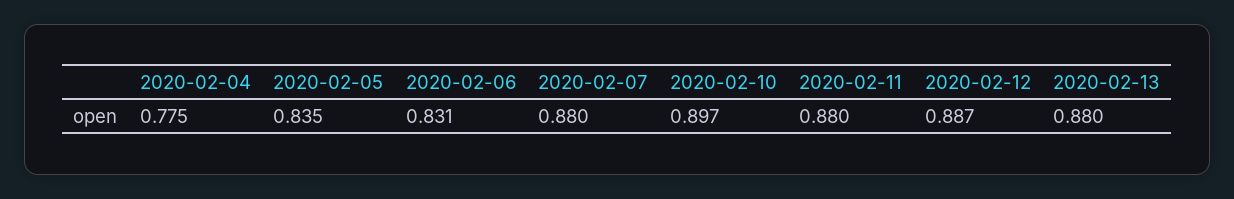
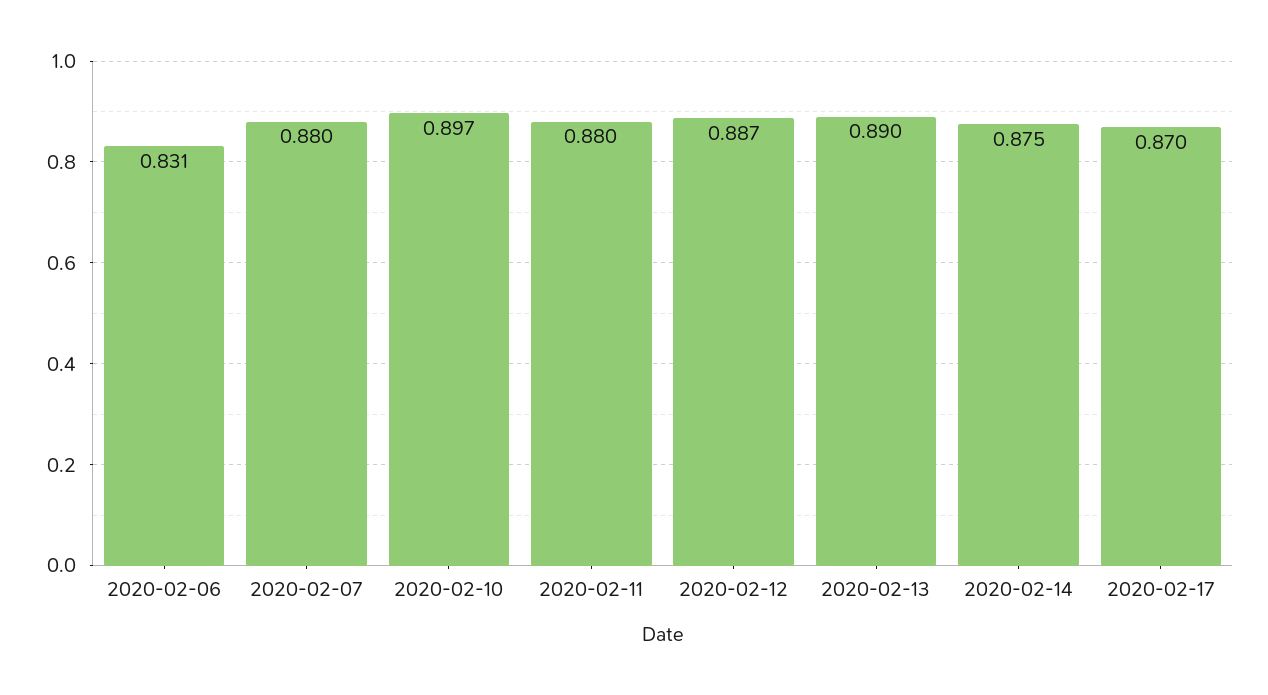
2020-02-04: 0.775 -> none
2020-02-05: 0.835 -> none
2020-02-13: 0.88 -> 0.89
2020-02-14: none -> 0.875
2020-02-17: none -> 0.87

